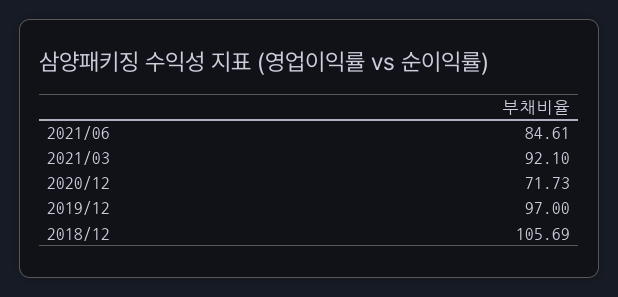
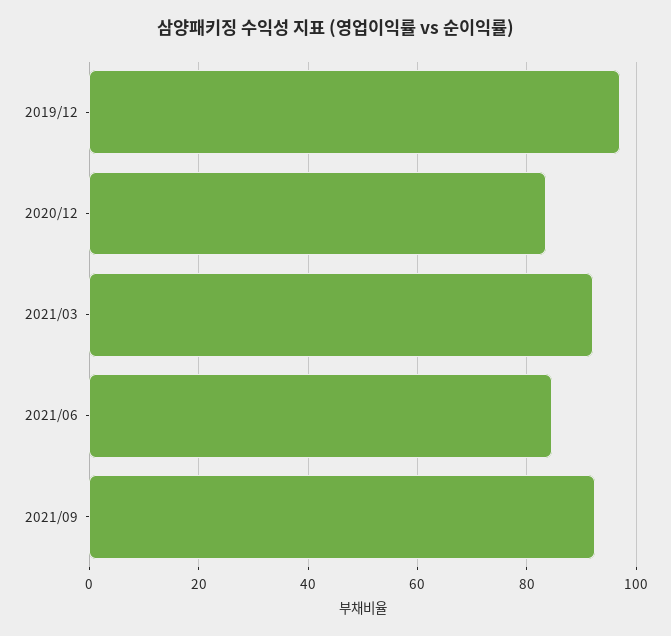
2020/12: 71.73 -> 84
2018/12: 105.69 -> none
2021/09: none -> 92

